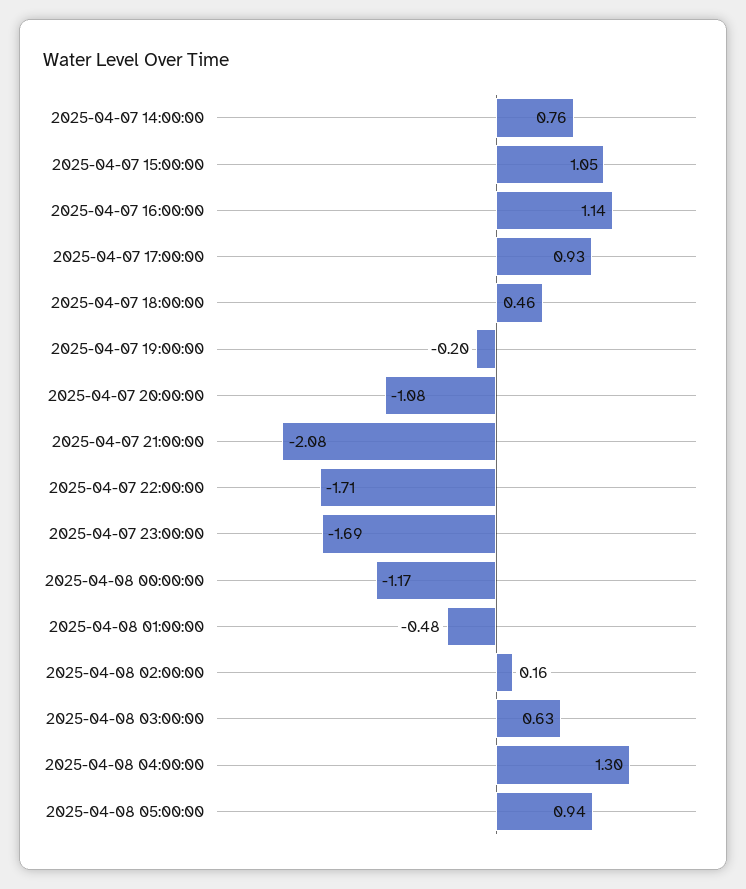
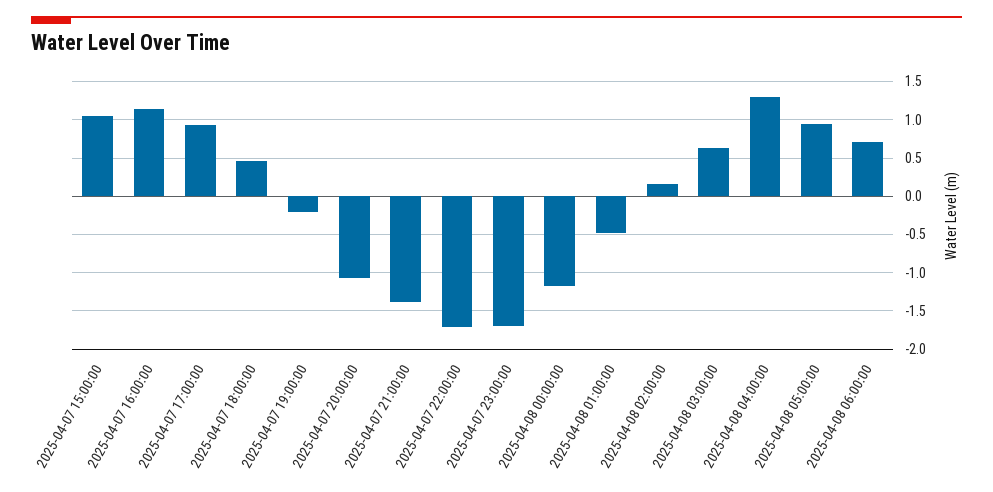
2025-04-07 14:00:00: 0.76 -> none
2025-04-07 21:00:00: -2.08 -> -1.4
2025-04-08 06:00:00: none -> 0.7

